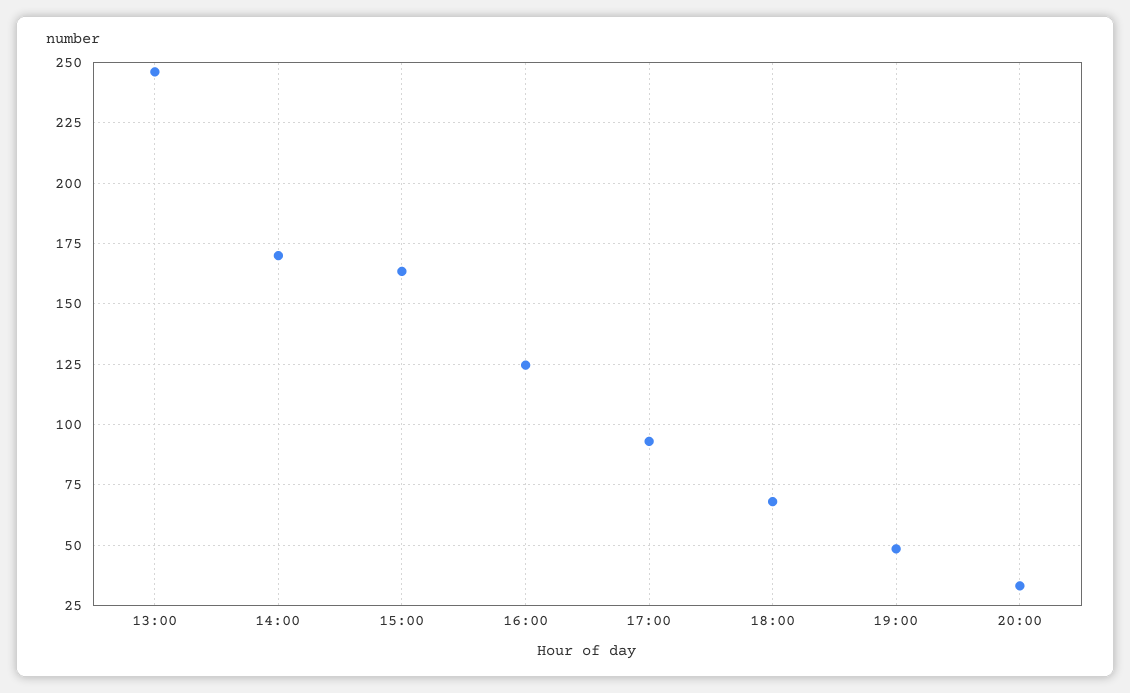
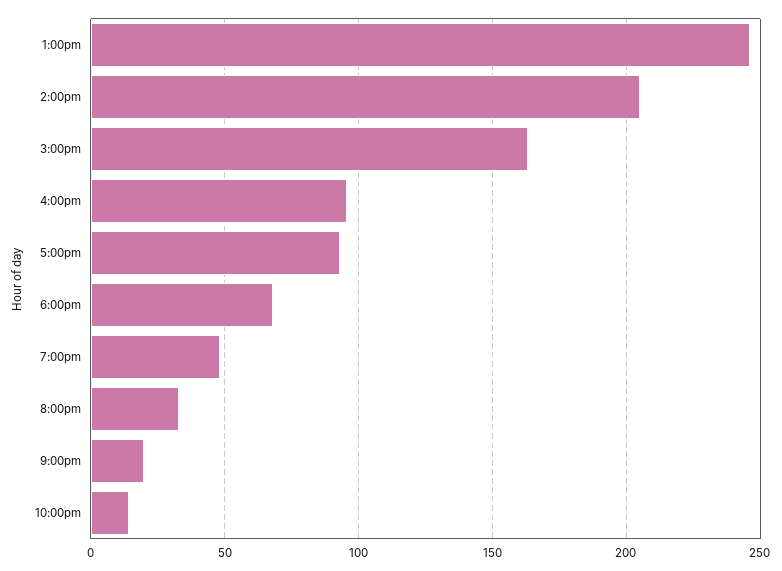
14:00: 170 -> 205
16:00: 125 -> 95
9:00pm: none -> 20
10:00pm: none -> 15

